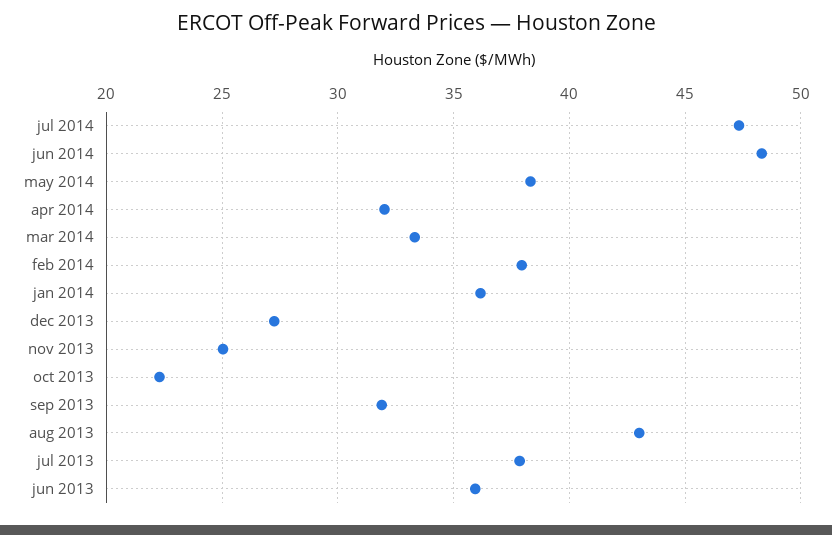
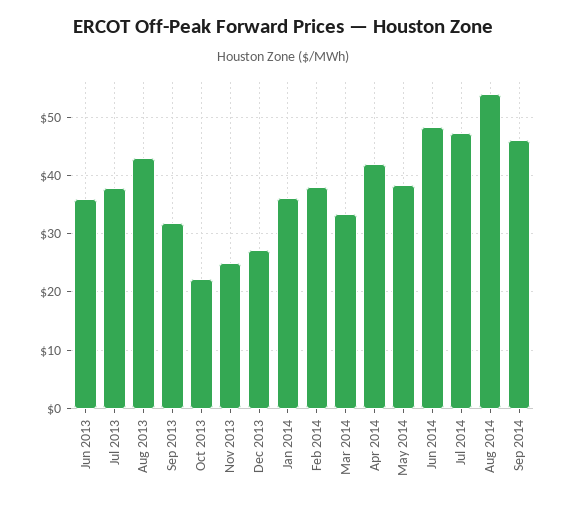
apr 2014: 32 -> 42
Aug 2014: none -> 54
Sep 2014: none -> 46

